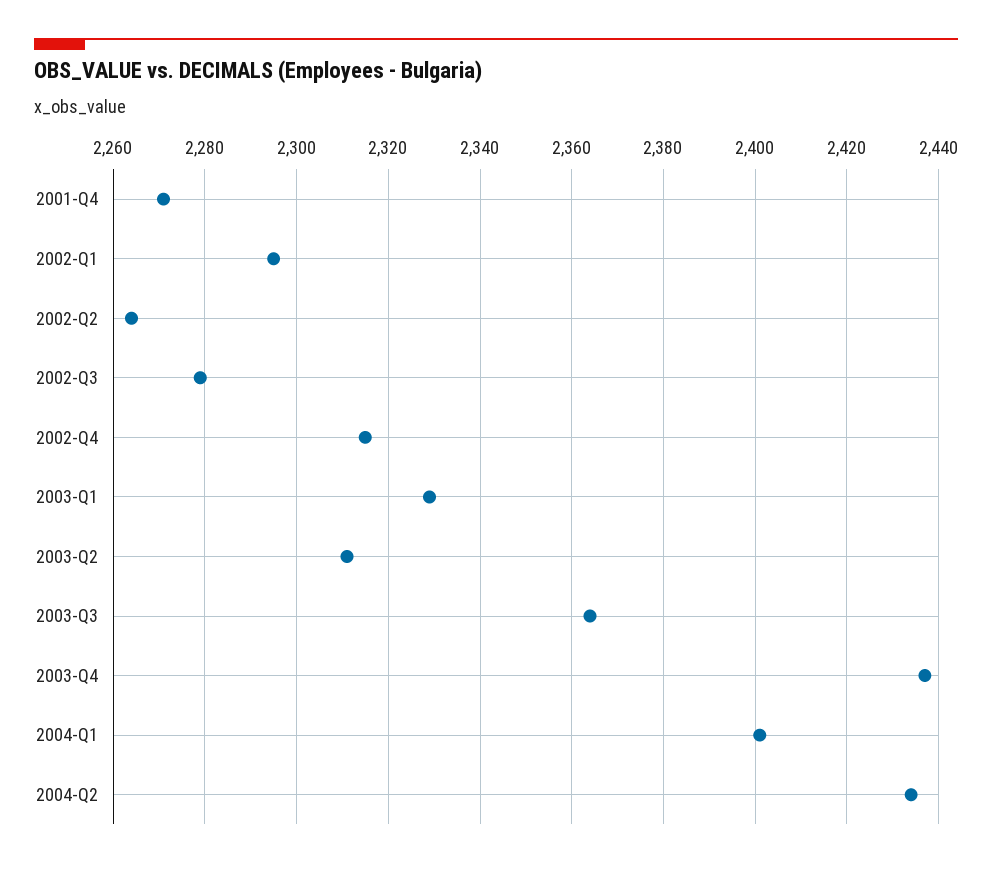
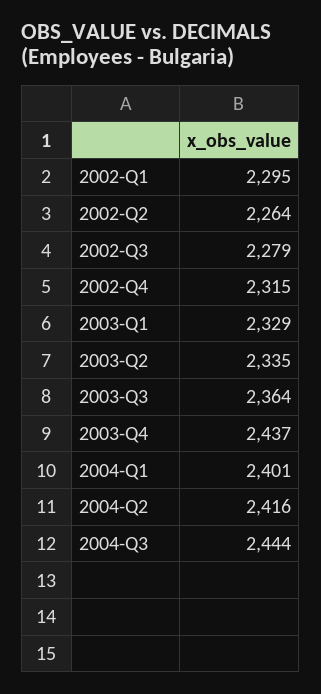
2001-Q4: 2270 -> none
2003-Q2: 2310 -> 2335
2004-Q2: 2435 -> 2416
2004-Q3: none -> 2444

